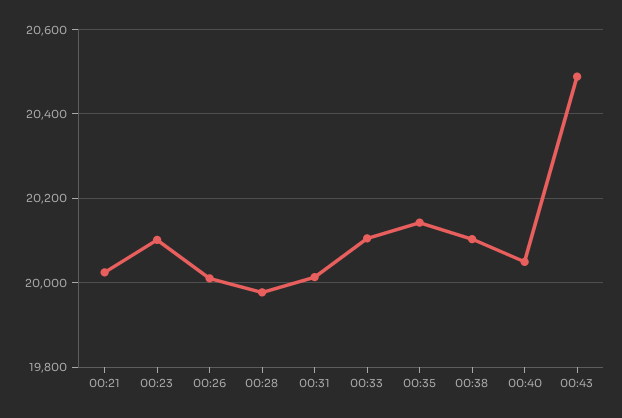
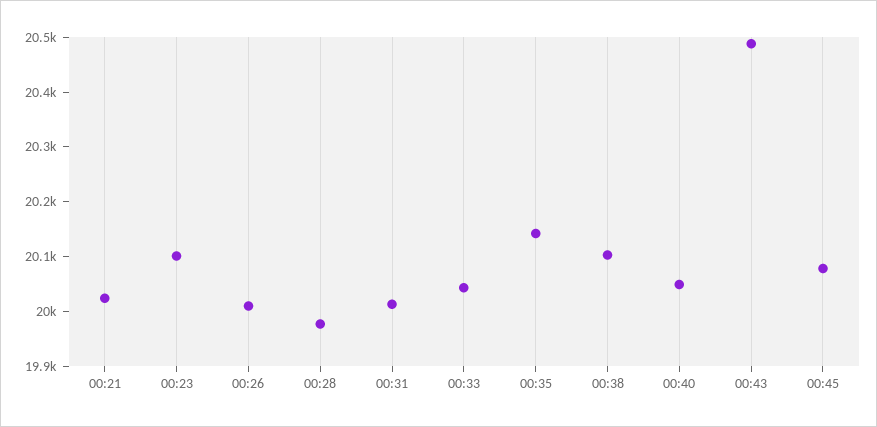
00:33: 20100 -> 20040
00:45: none -> 20080

